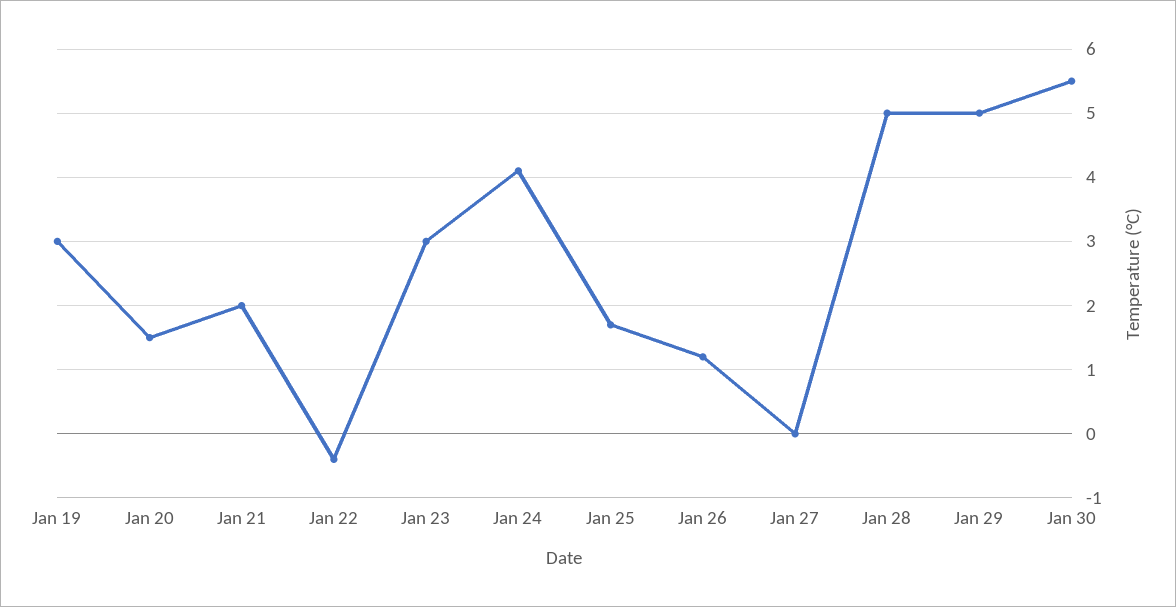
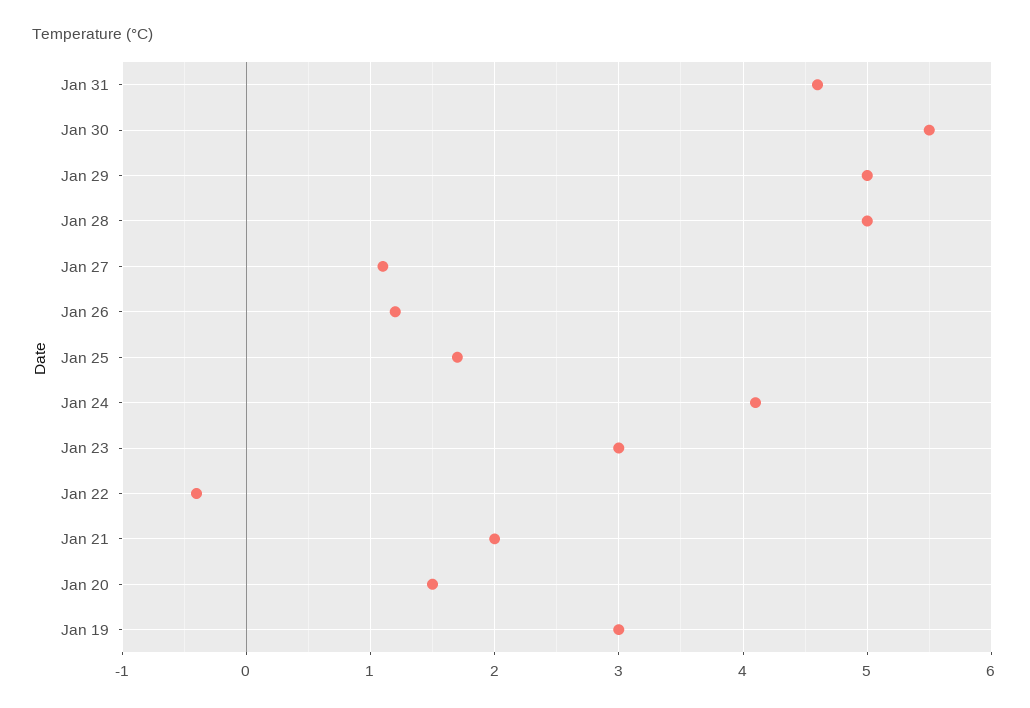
Jan 27: 0 -> 1.1
Jan 31: none -> 4.6

